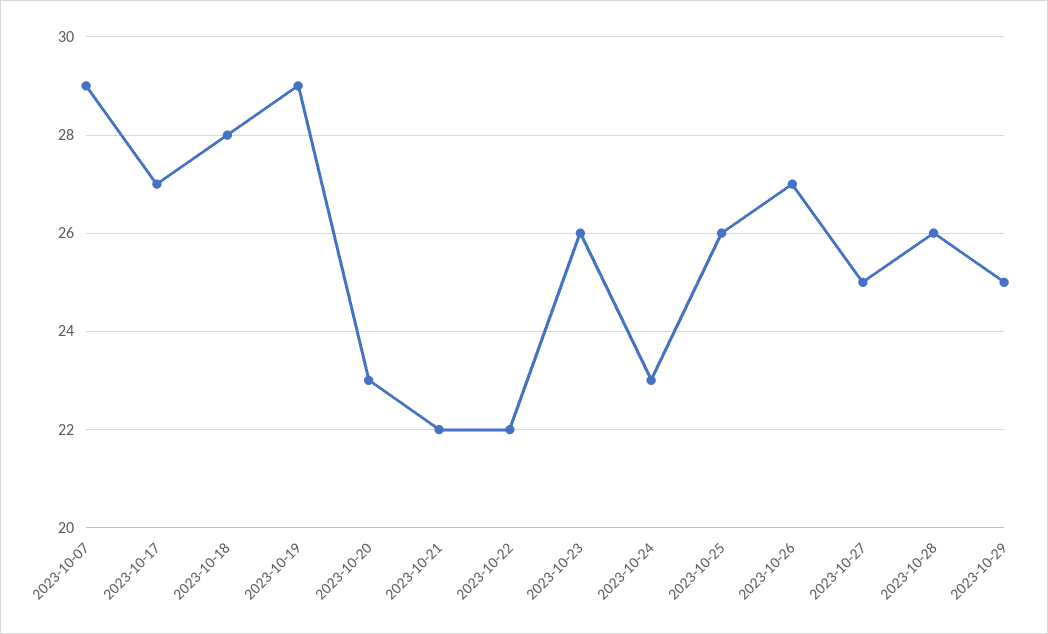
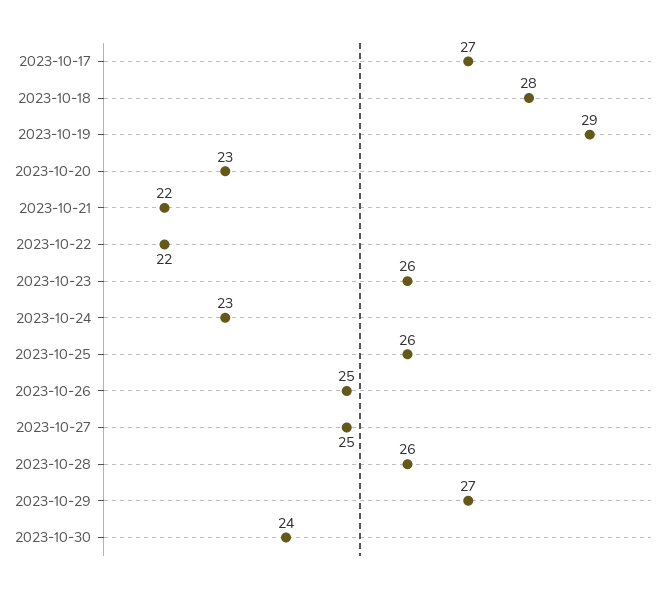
2023-10-07: 29 -> none
2023-10-26: 27 -> 25
2023-10-29: 25 -> 27
2023-10-30: none -> 24

